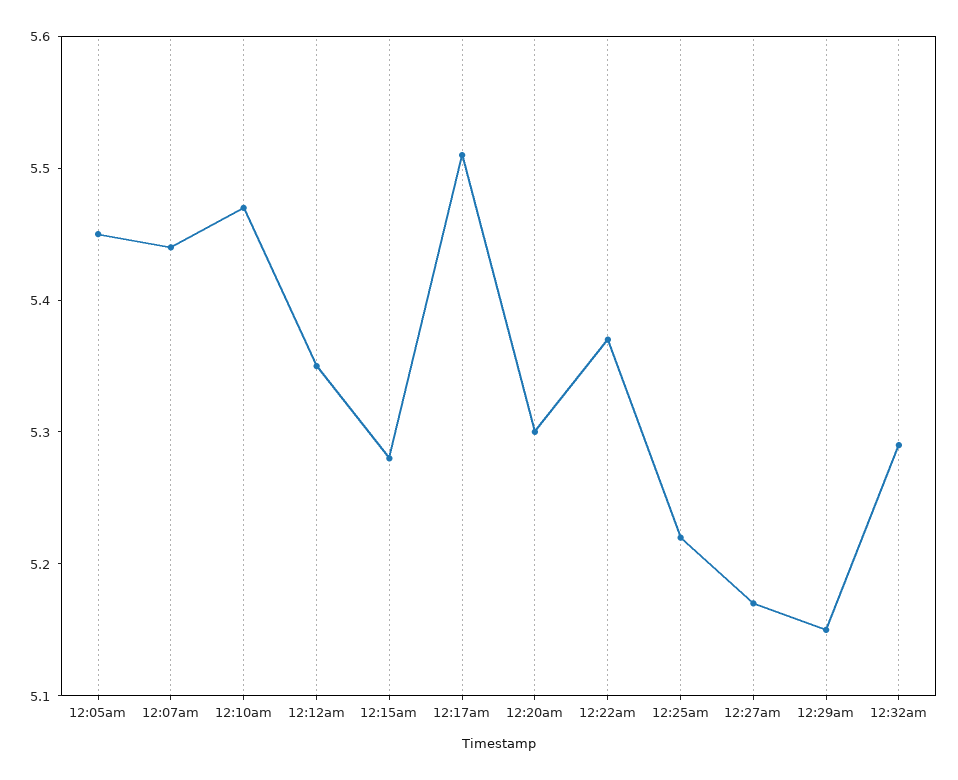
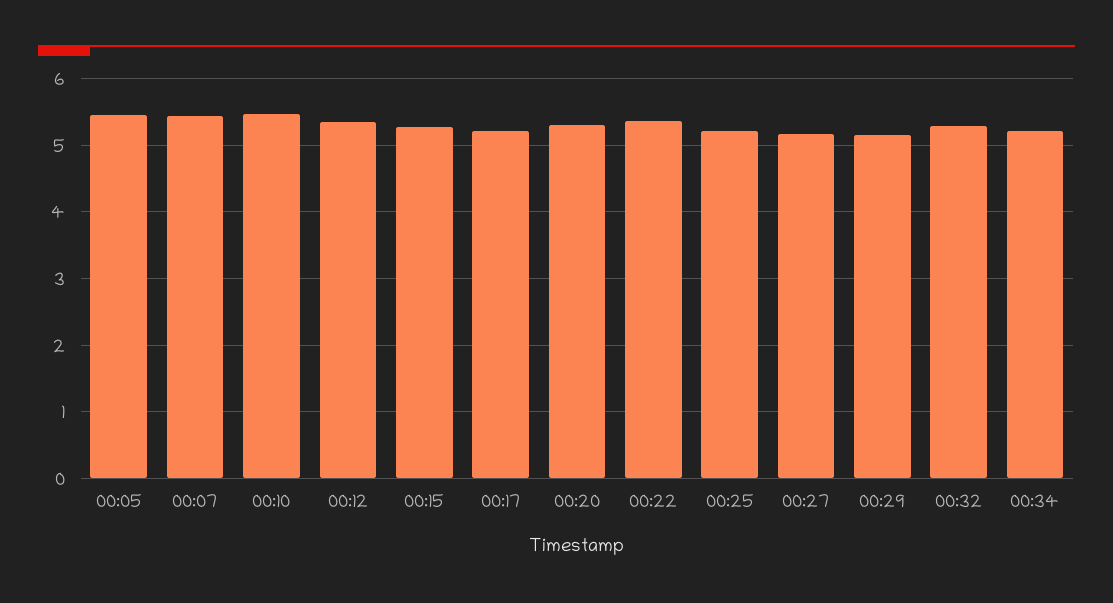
12:17am: 5.51 -> 5.2
00:34: none -> 5.2

